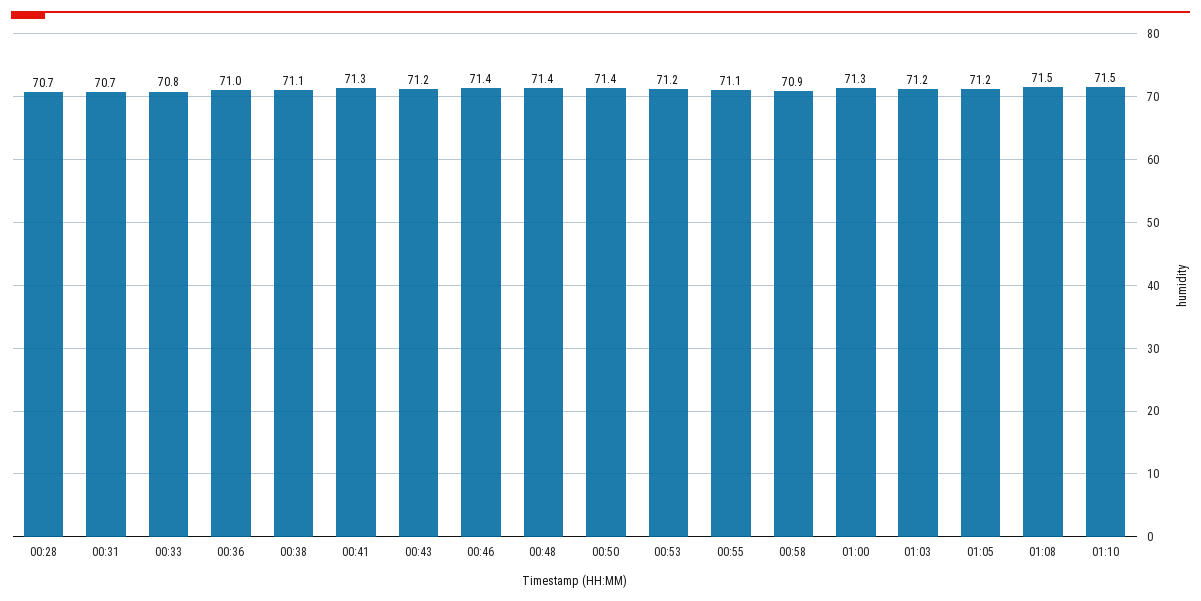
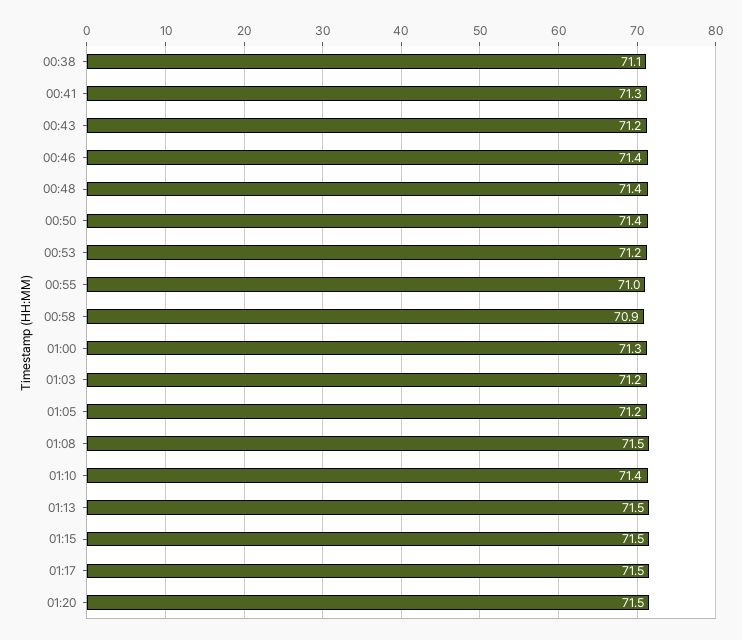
00:28: 70.7 -> none
00:31: 70.7 -> none
00:33: 70.8 -> none
00:36: 71 -> none
00:55: 71.1 -> 71
01:10: 71.5 -> 71.4
01:13: none -> 71.5
01:15: none -> 71.5
01:17: none -> 71.5
01:20: none -> 71.5

